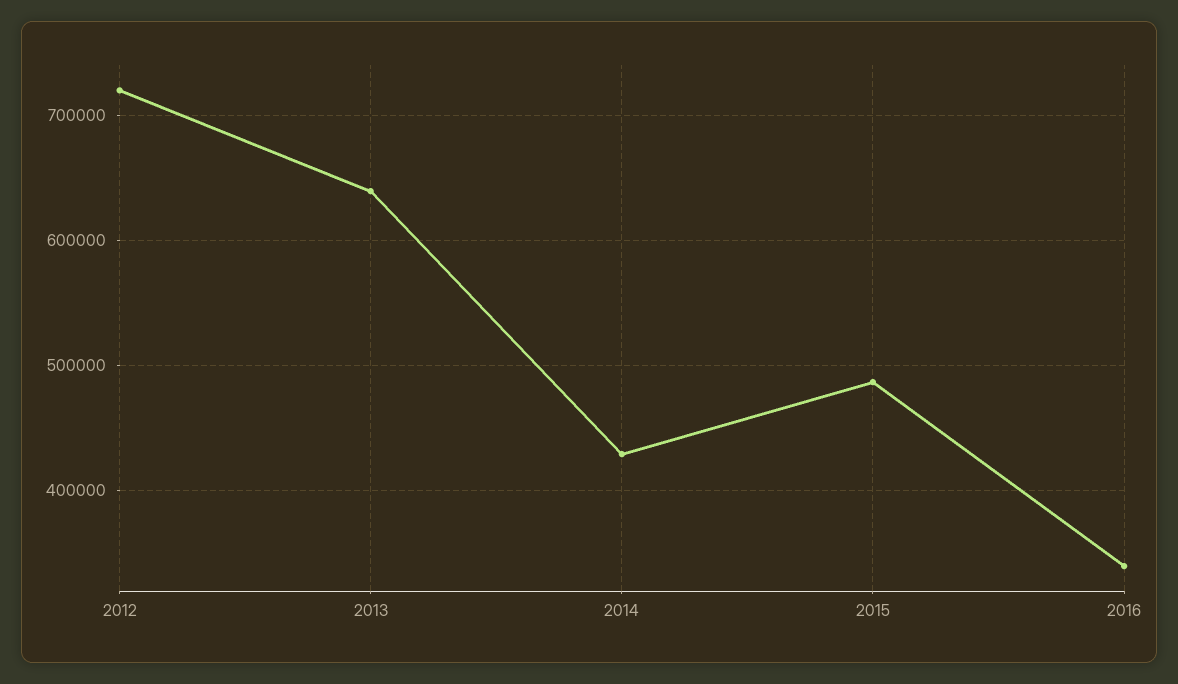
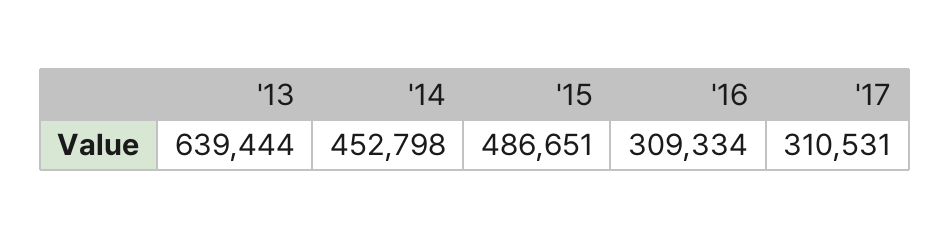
2012: 720000 -> none
2014: 430000 -> 452798
2016: 340000 -> 309334
'17: none -> 310531

